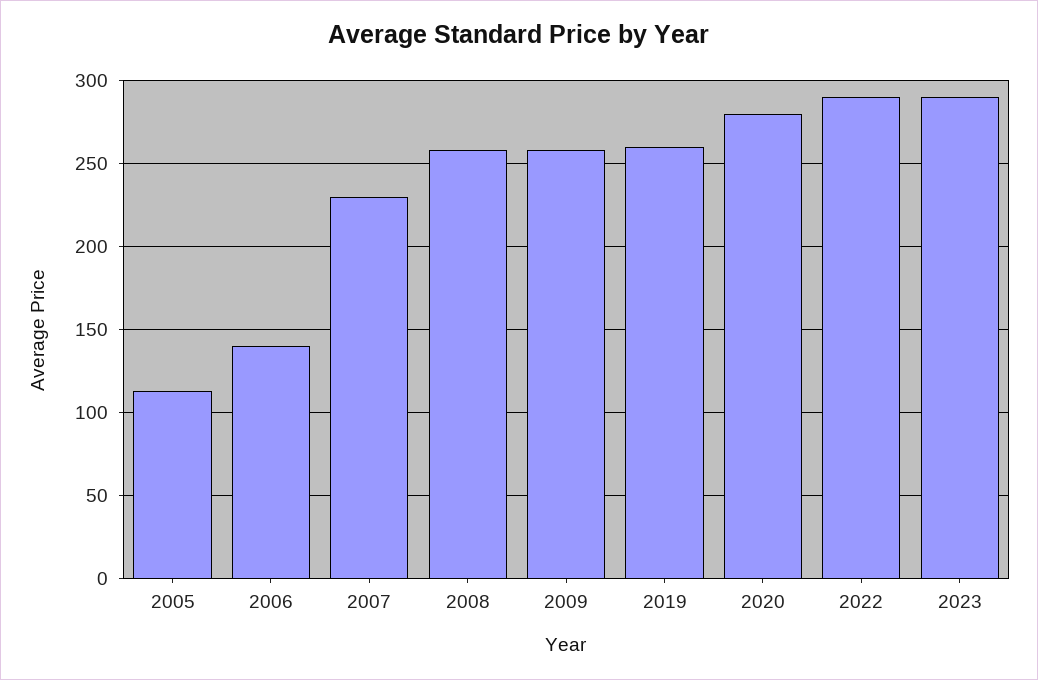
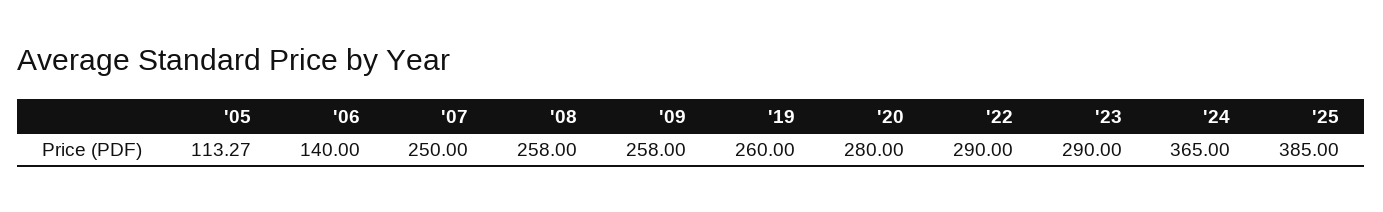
2007: 230 -> 250
'24: none -> 365
'25: none -> 385

